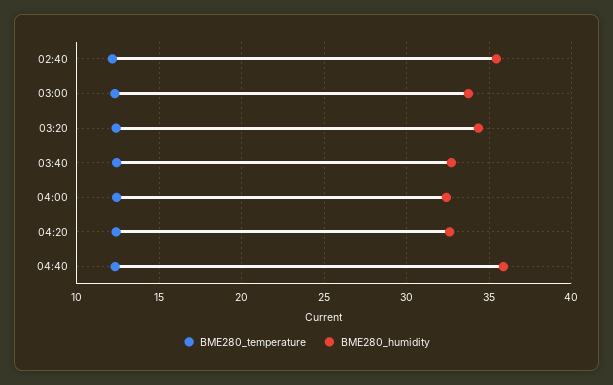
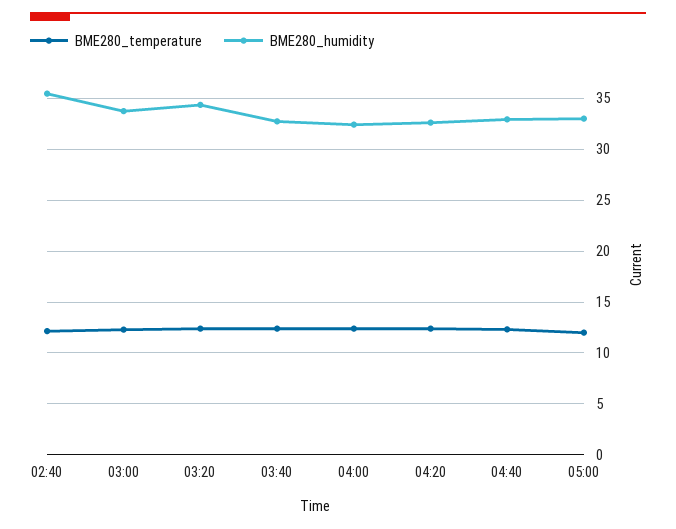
BME280_humidity, 04:40: 36 -> 33
BME280_temperature, 05:00: none -> 12
BME280_humidity, 05:00: none -> 33

